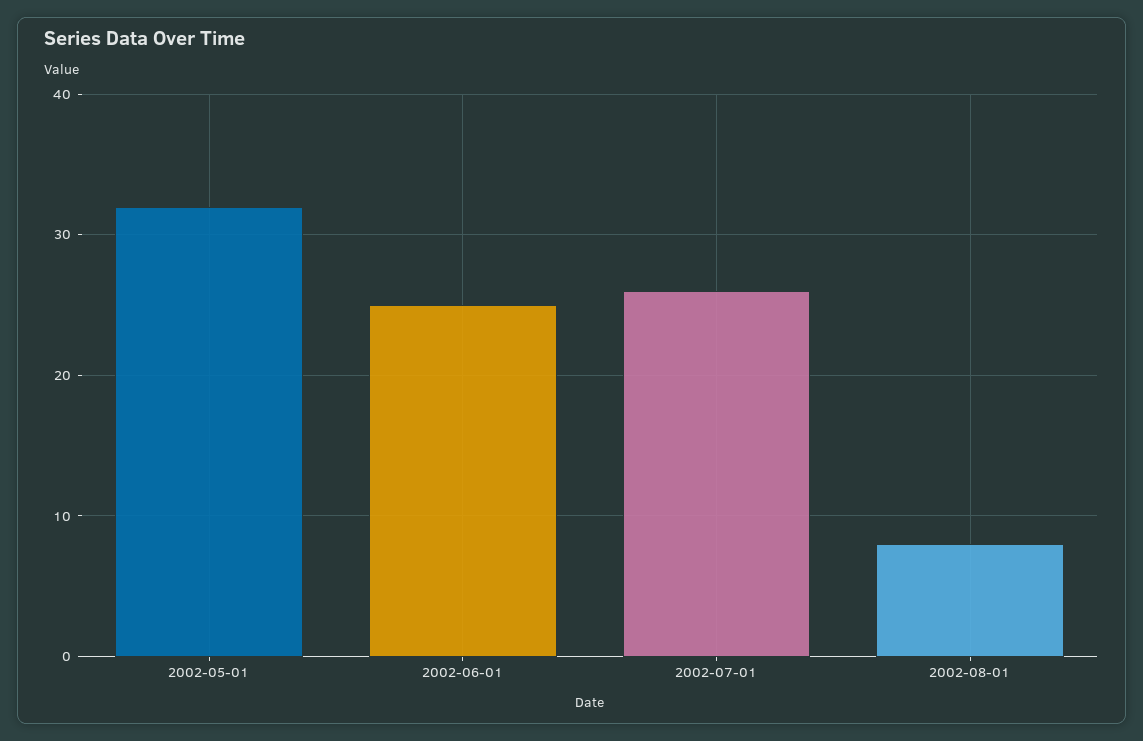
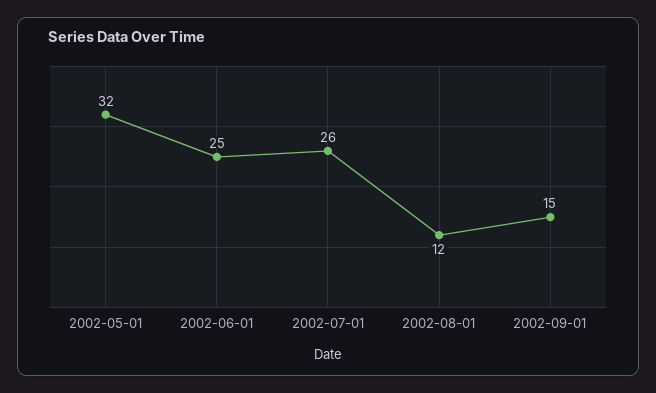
2002-08-01: 8 -> 12
2002-09-01: none -> 15

